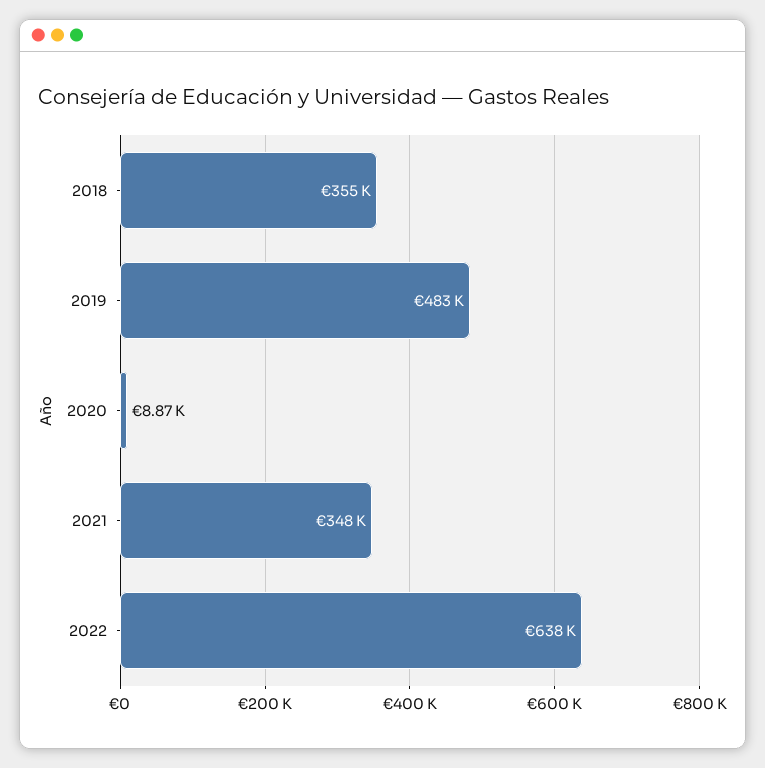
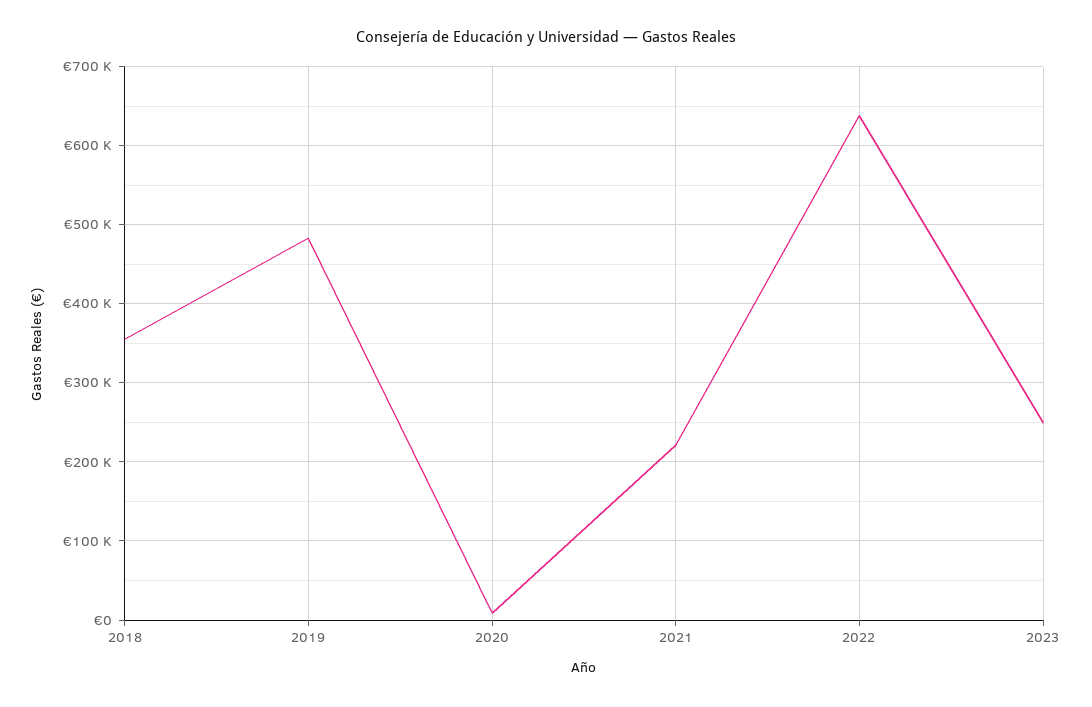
2021: 348000 -> 220000
2023: none -> 250000

